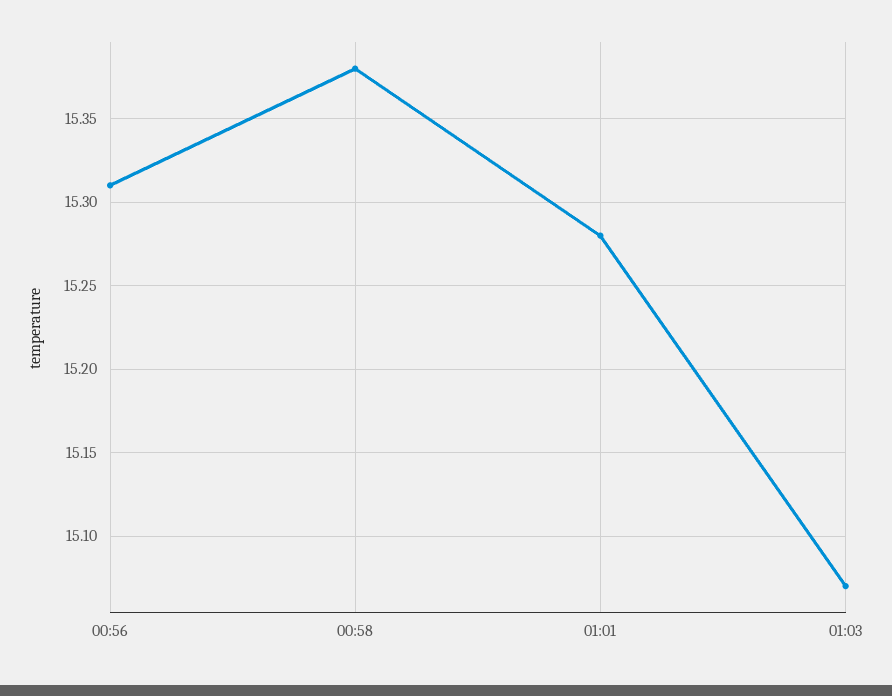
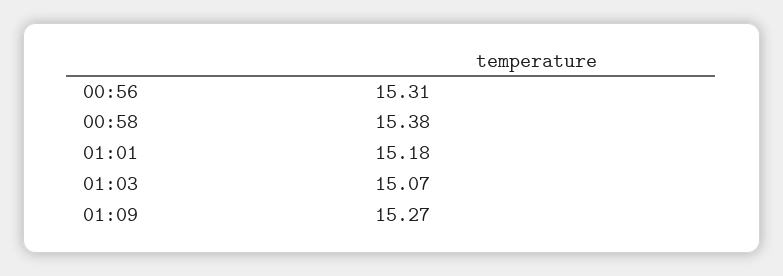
01:01: 15.28 -> 15.18
01:09: none -> 15.27

